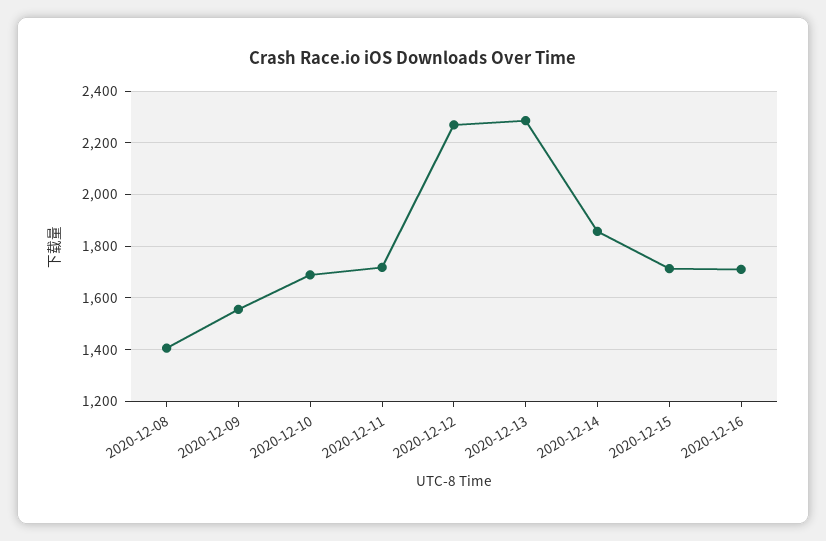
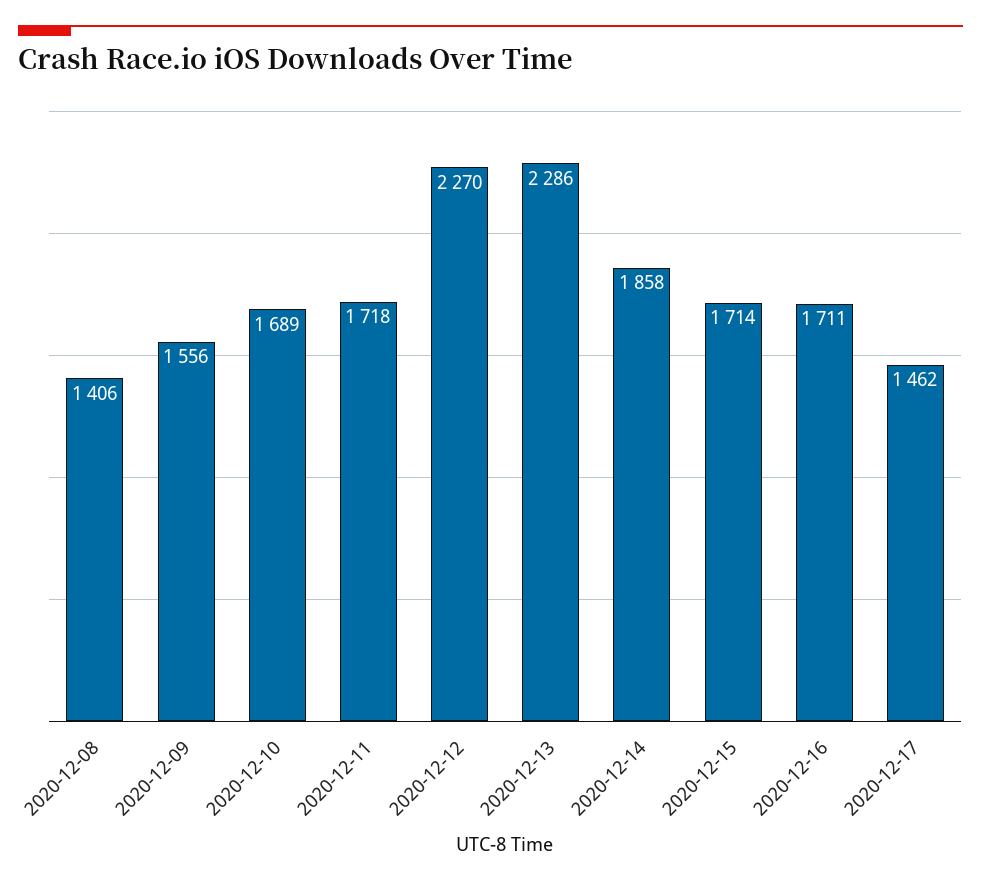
2020-12-17: none -> 1462

